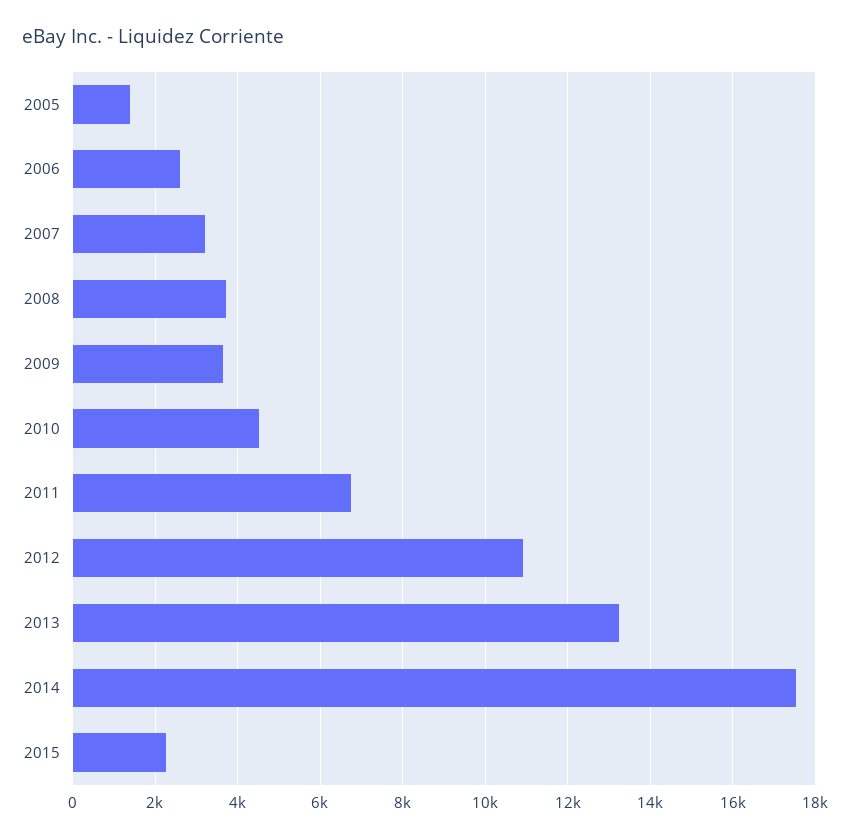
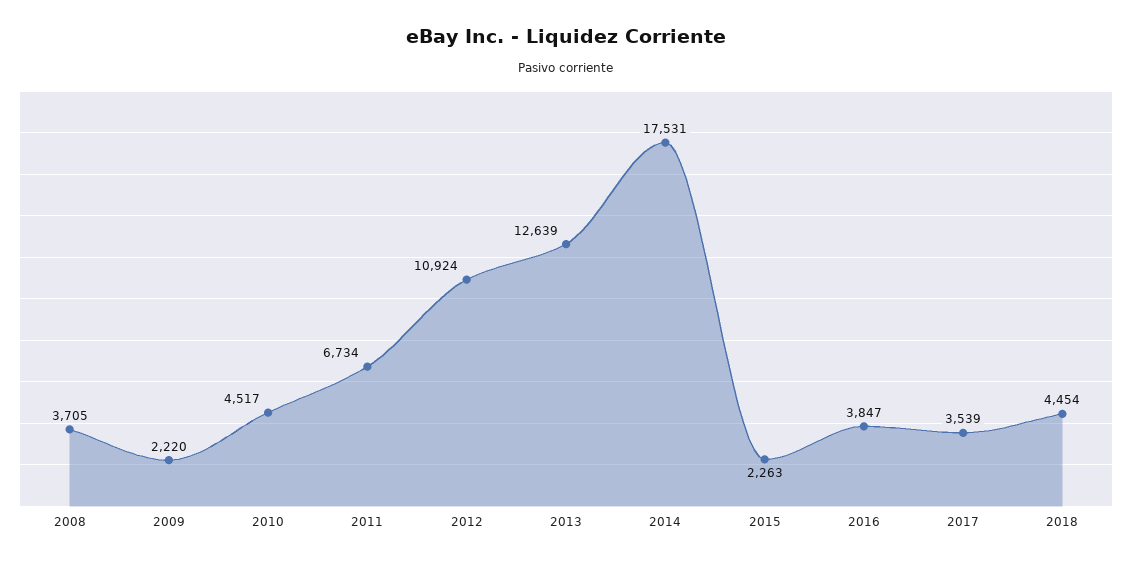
2005: 1400 -> none
2006: 2600 -> none
2007: 3200 -> none
2009: 3600 -> 2220
2013: 13200 -> 12639
2016: none -> 3847
2017: none -> 3539
2018: none -> 4454

